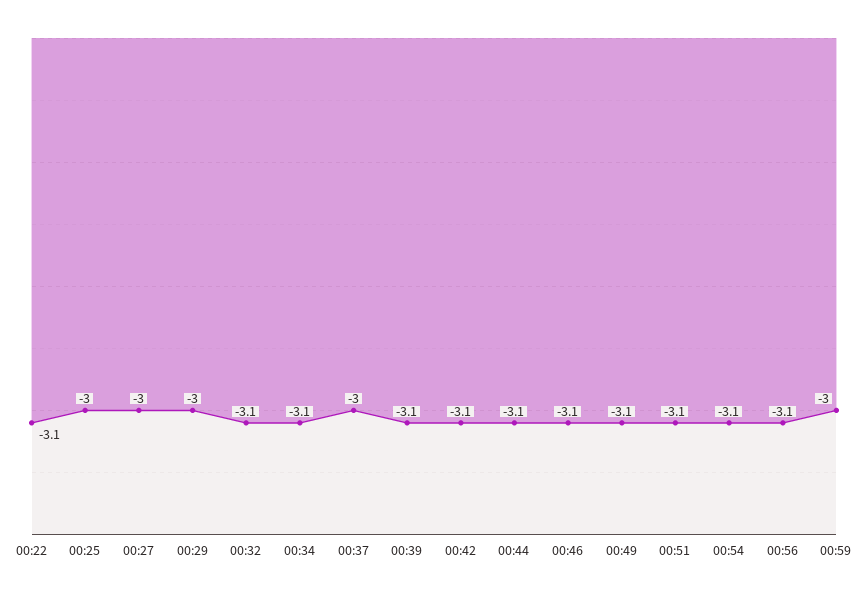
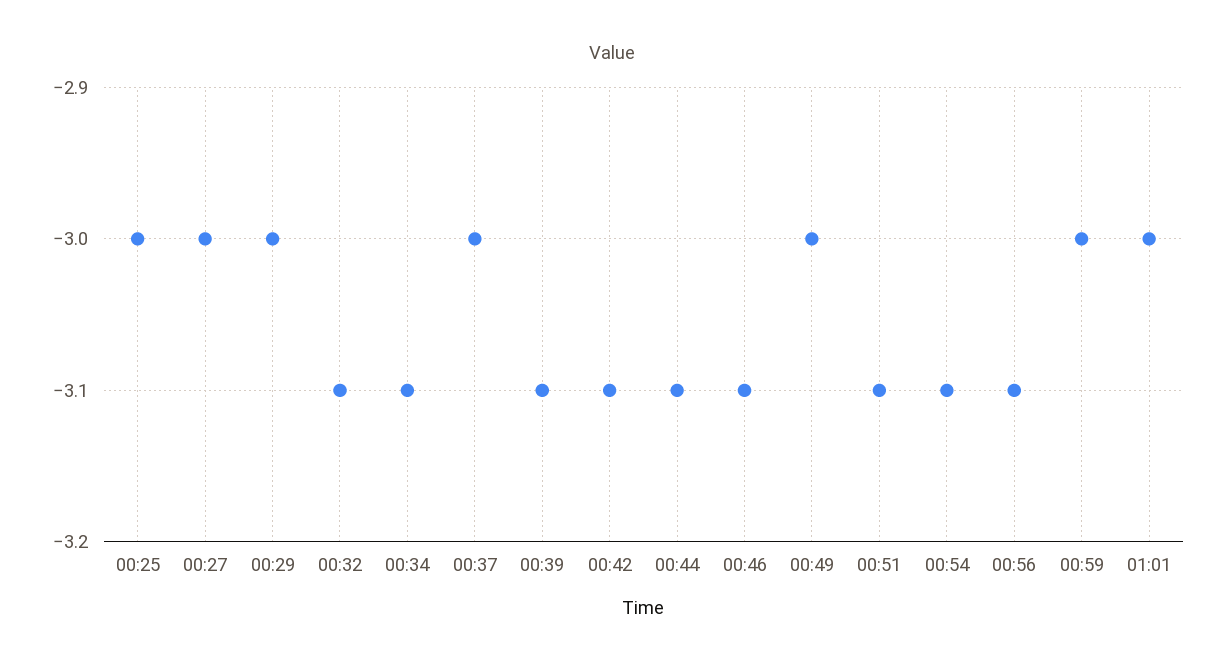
00:22: -3.1 -> none
00:49: -3.1 -> -3
01:01: none -> -3

